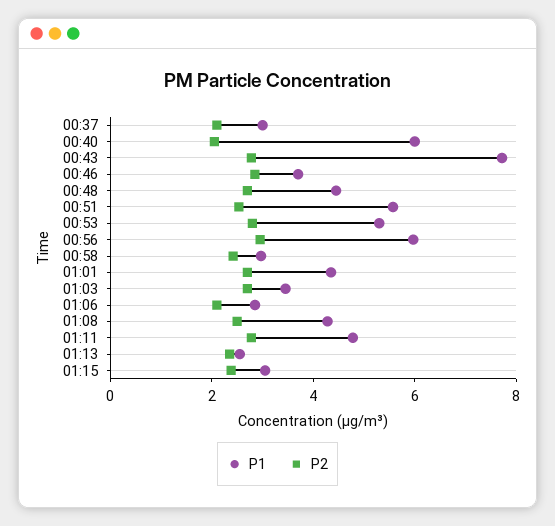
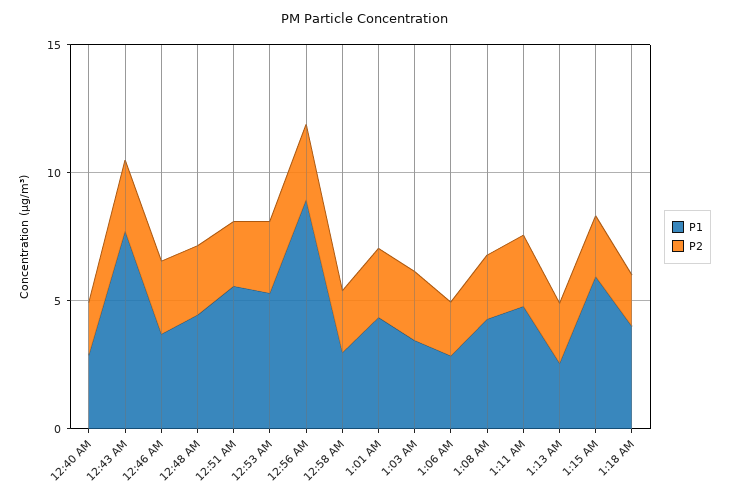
P1, 00:37: 3 -> none
P2, 00:37: 2 -> none
P1, 00:40: 6 -> 3
P1, 00:56: 6 -> 9
P1, 01:15: 3 -> 6
P1, 1:18 AM: none -> 4
P2, 1:18 AM: none -> 2

